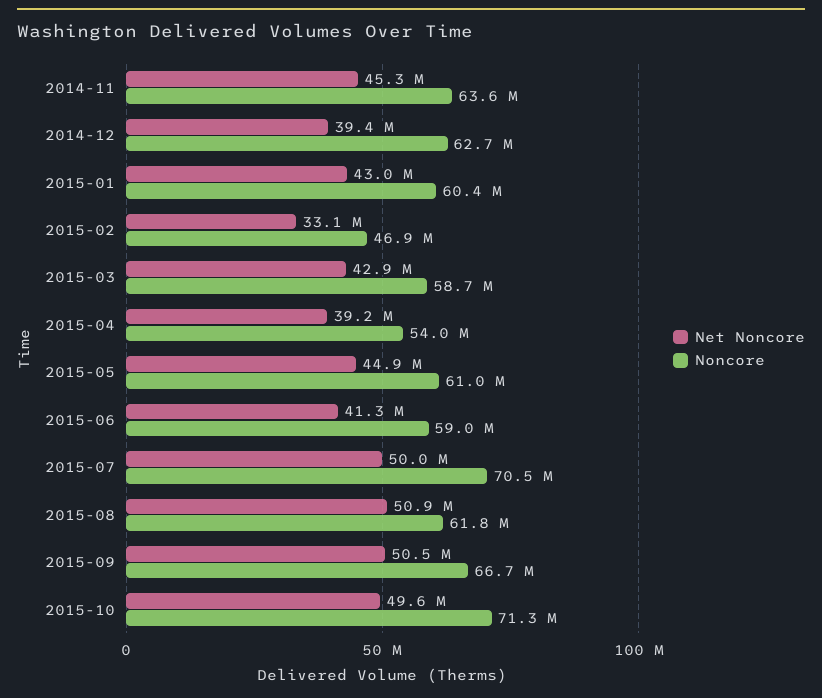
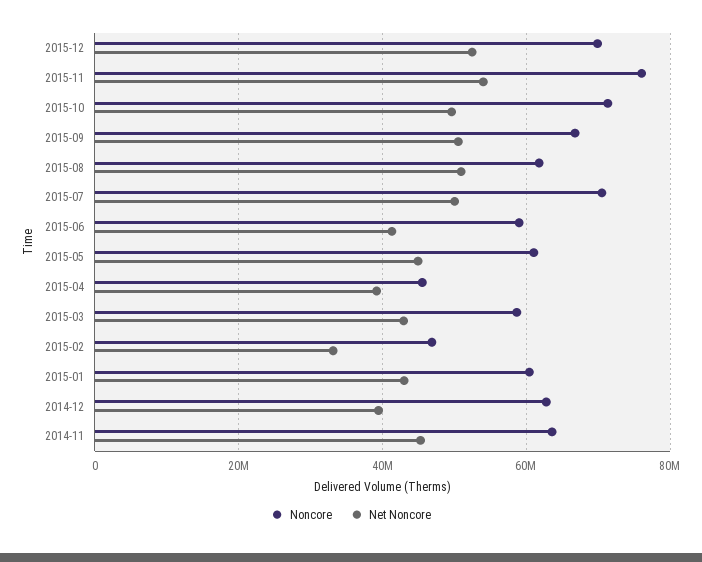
Noncore, 2015-04: 54000000 -> 46000000
Noncore, 2015-12: none -> 70000000
Net Noncore, 2015-12: none -> 52000000
Noncore, 2015-11: none -> 76000000
Net Noncore, 2015-11: none -> 54000000

